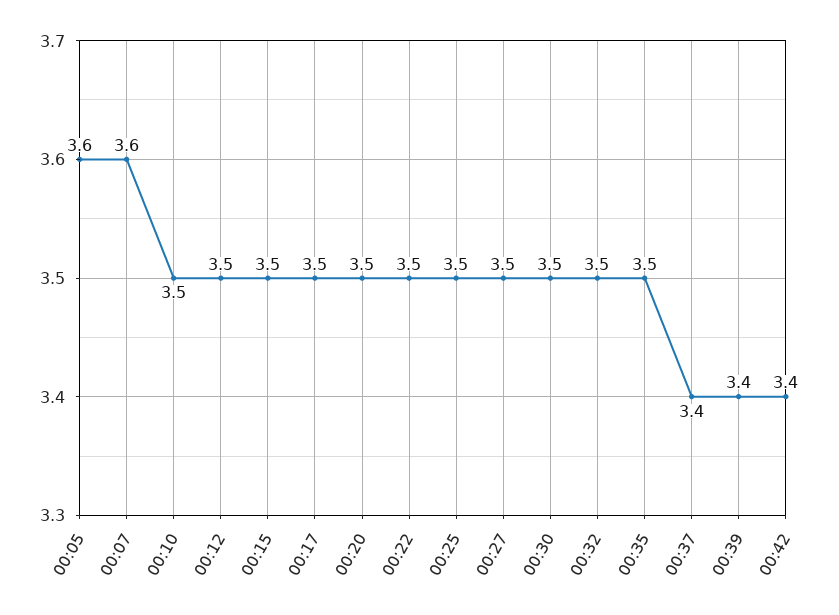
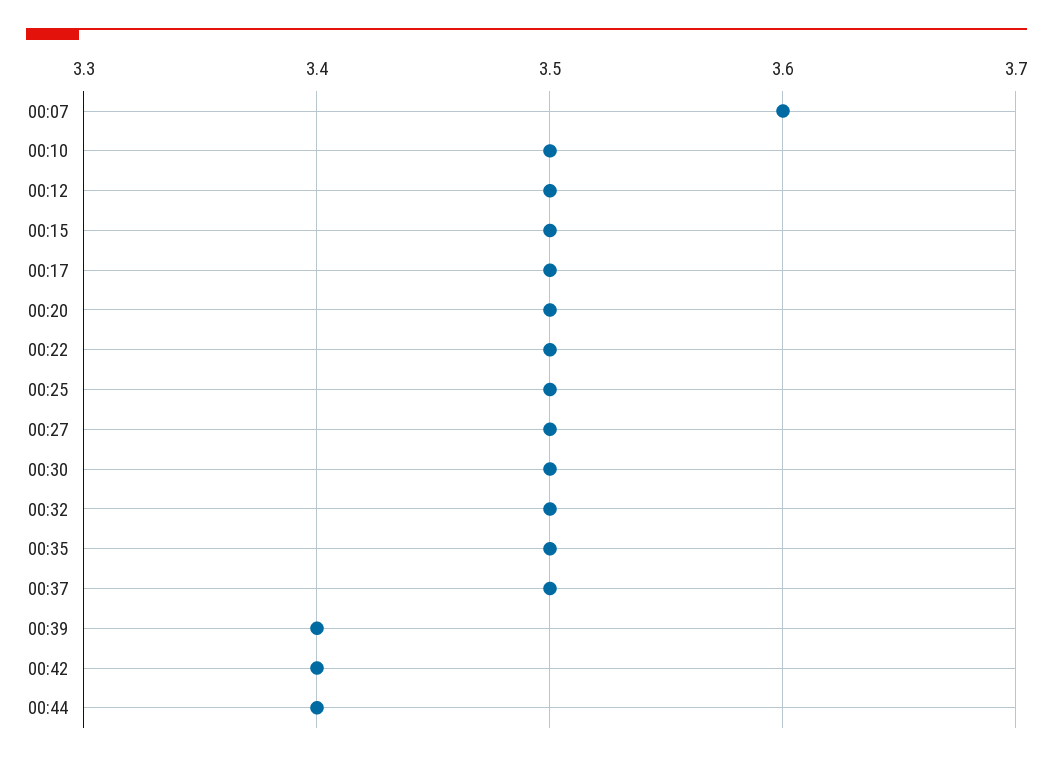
00:05: 3.6 -> none
00:37: 3.4 -> 3.5
00:44: none -> 3.4

